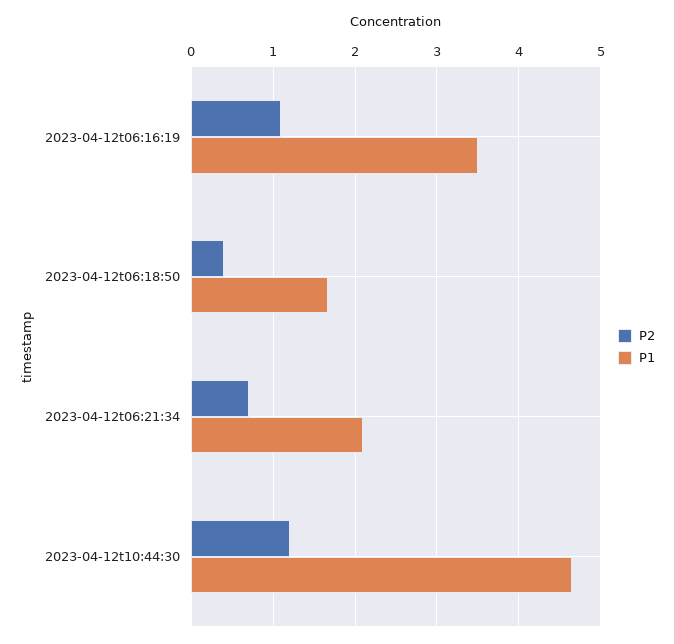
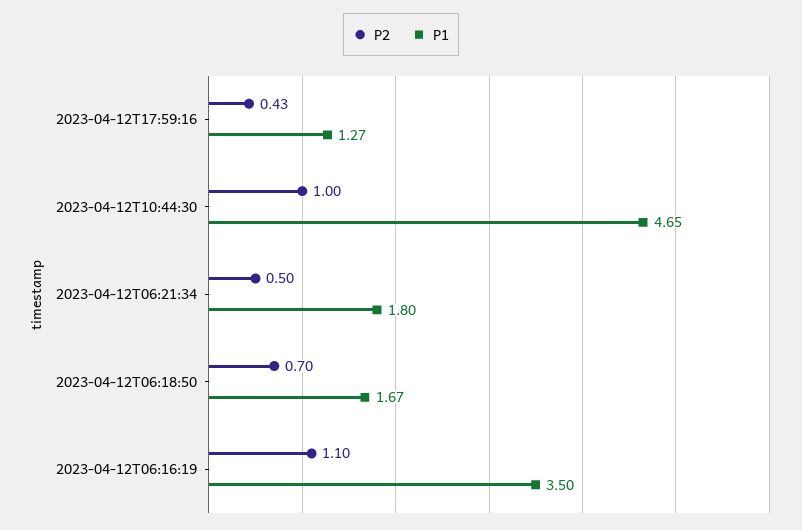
P2, 2023-04-12t06:18:50: 0.4 -> 0.7
P2, 2023-04-12t06:21:34: 0.7 -> 0.5
P1, 2023-04-12t06:21:34: 2.1 -> 1.8
P2, 2023-04-12t10:44:30: 1.2 -> 1
P2, 2023-04-12T17:59:16: none -> 0.43
P1, 2023-04-12T17:59:16: none -> 1.27

